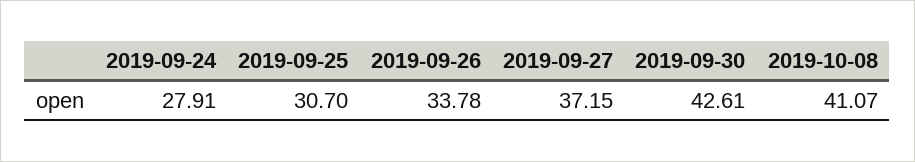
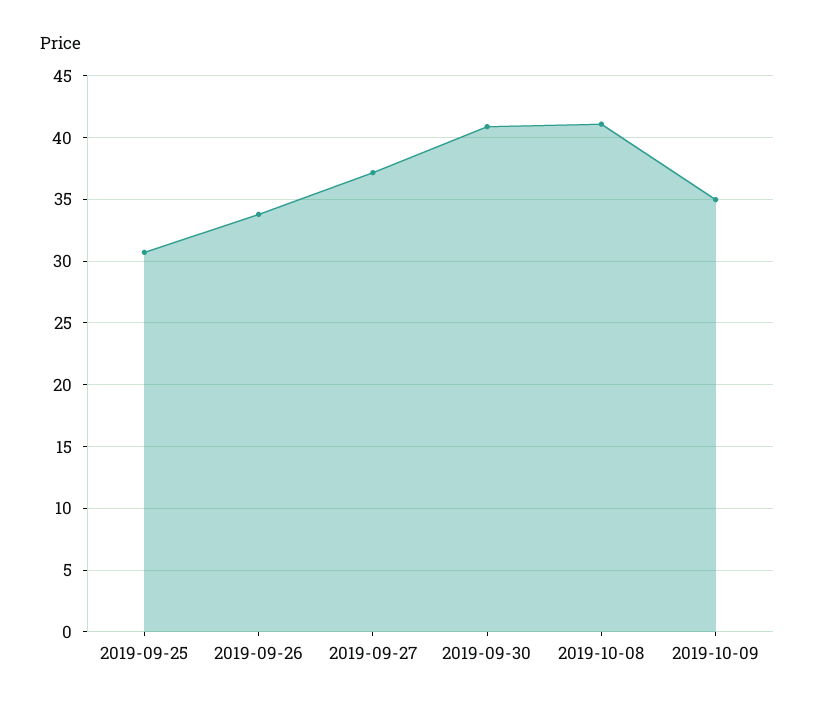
2019-09-24: 27.91 -> none
2019-09-30: 42.61 -> 41
2019-10-09: none -> 35

